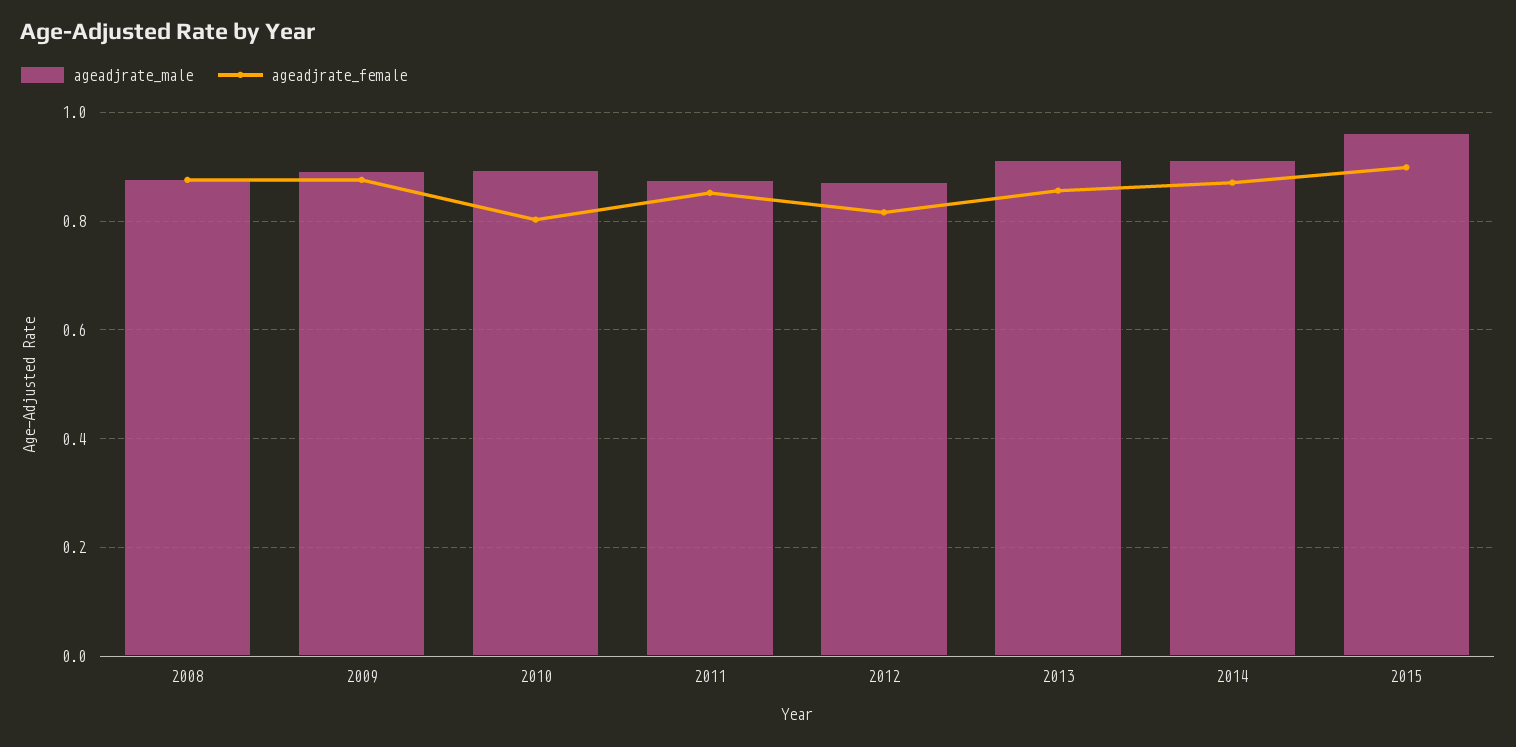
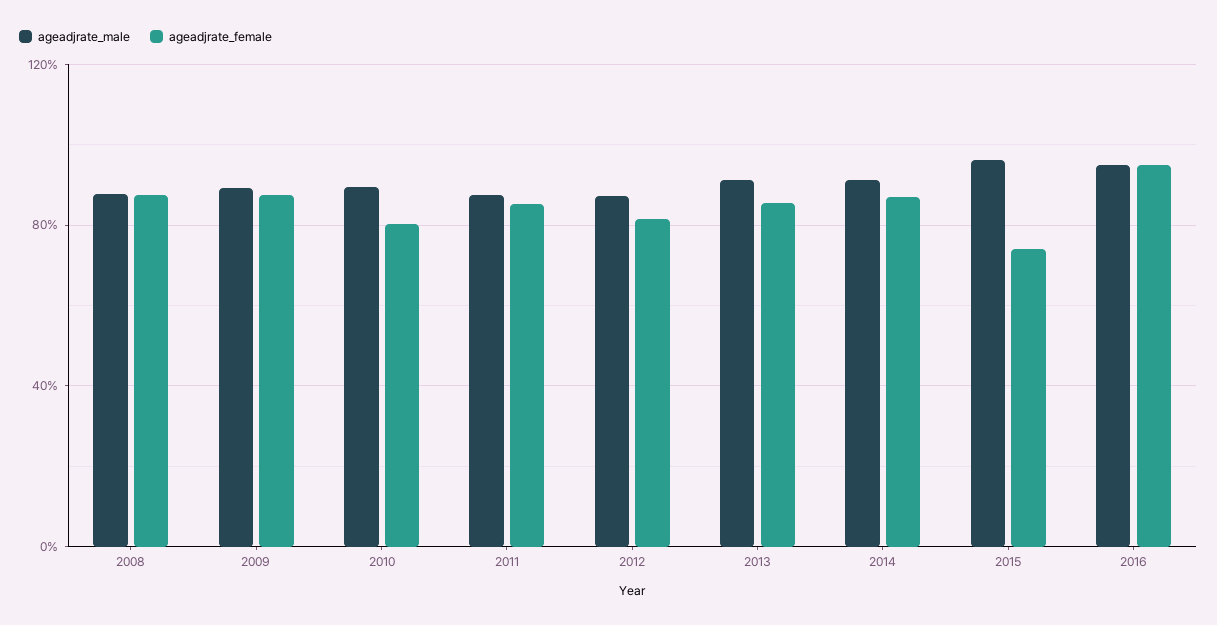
ageadjrate_female, 2015: 0.9 -> 0.75
ageadjrate_male, 2016: none -> 0.95
ageadjrate_female, 2016: none -> 0.95

